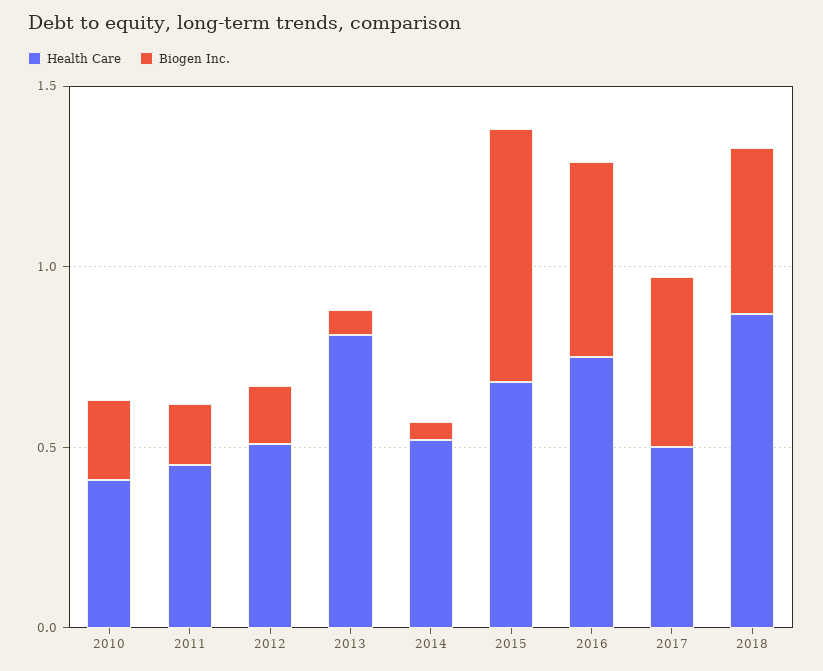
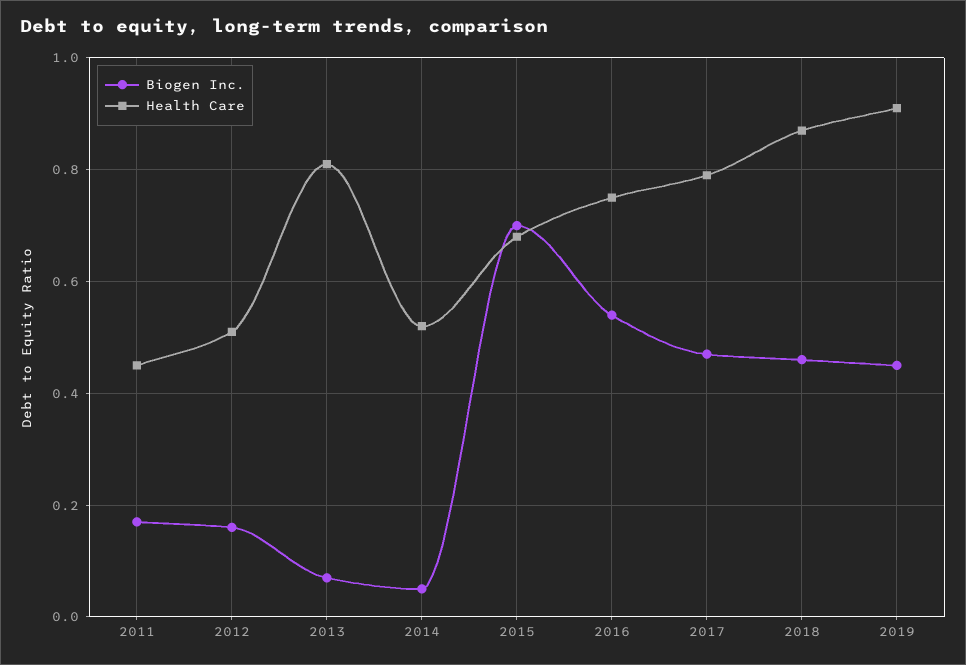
Health Care, 2010: 0.4 -> none
Biogen Inc., 2010: 0.2 -> none
Health Care, 2017: 0.5 -> 0.8
Biogen Inc., 2019: none -> 0.45
Health Care, 2019: none -> 0.9

